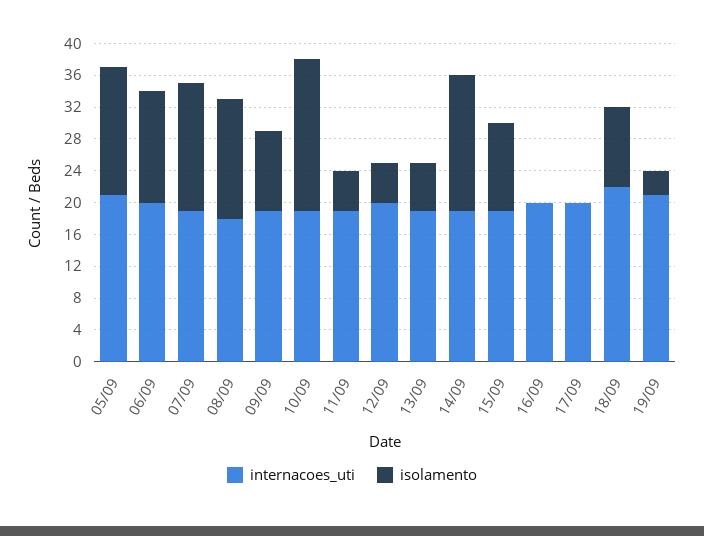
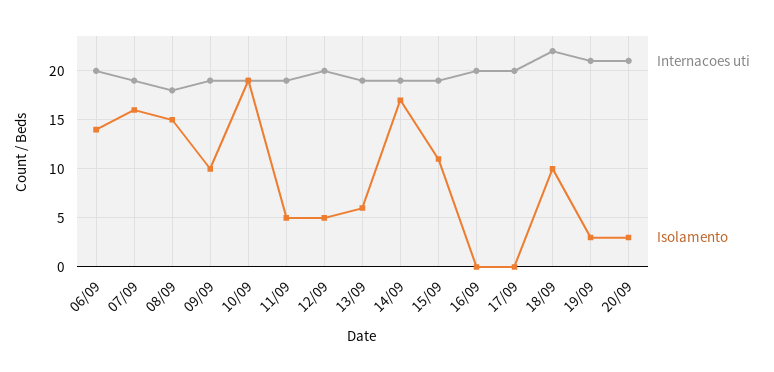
internacoes_uti, 05/09: 20 -> none
isolamento, 05/09: 16 -> none
internacoes_uti, 20/09: none -> 21
isolamento, 20/09: none -> 3

